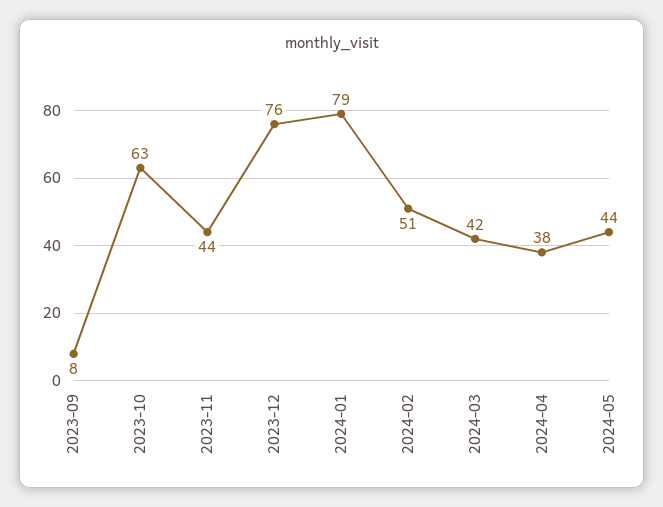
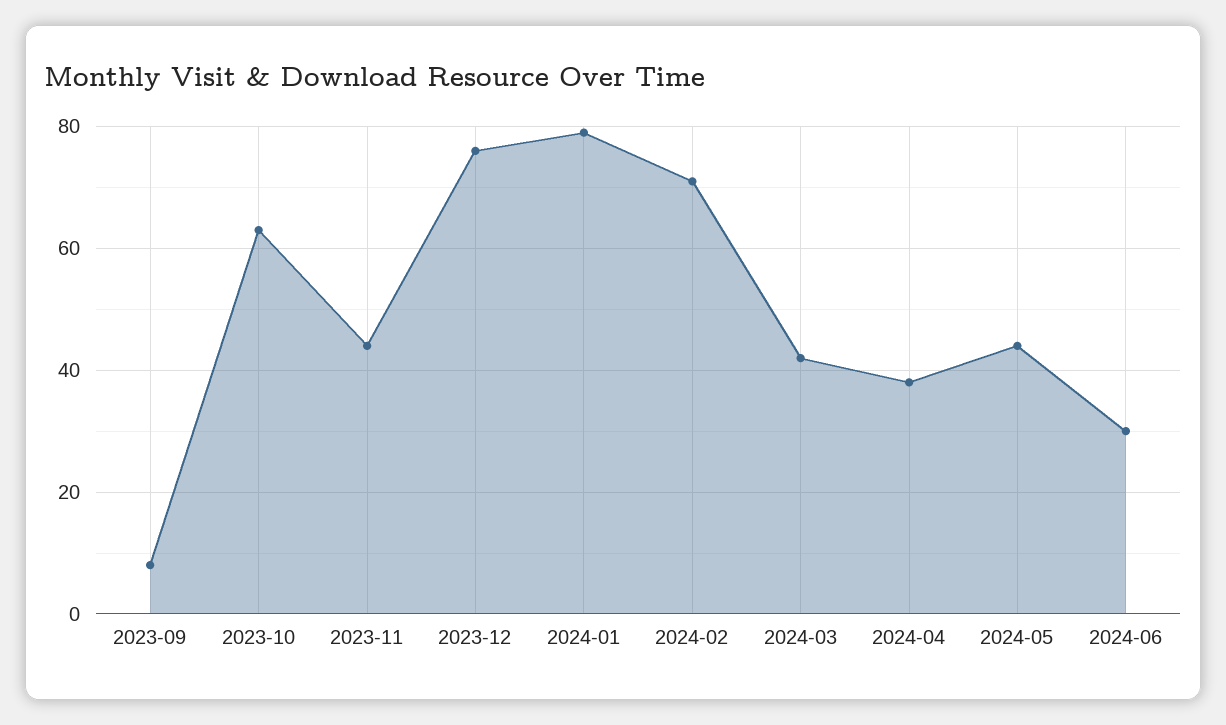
2024-02: 51 -> 70
2024-06: none -> 30

